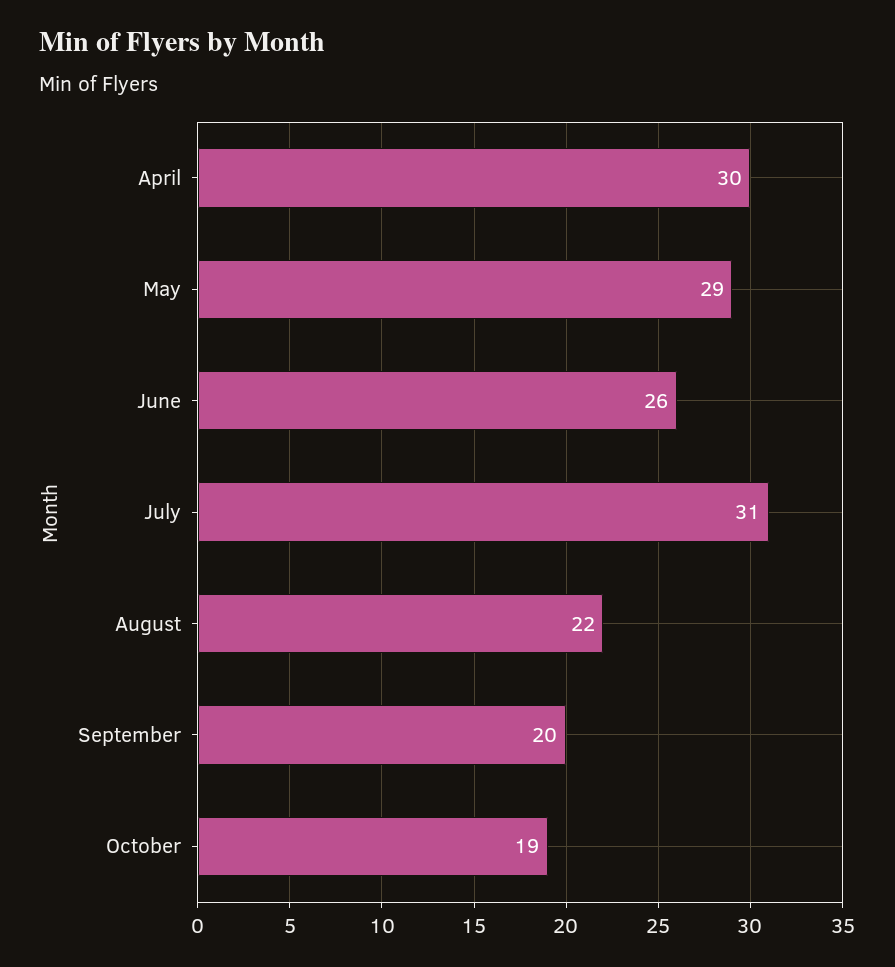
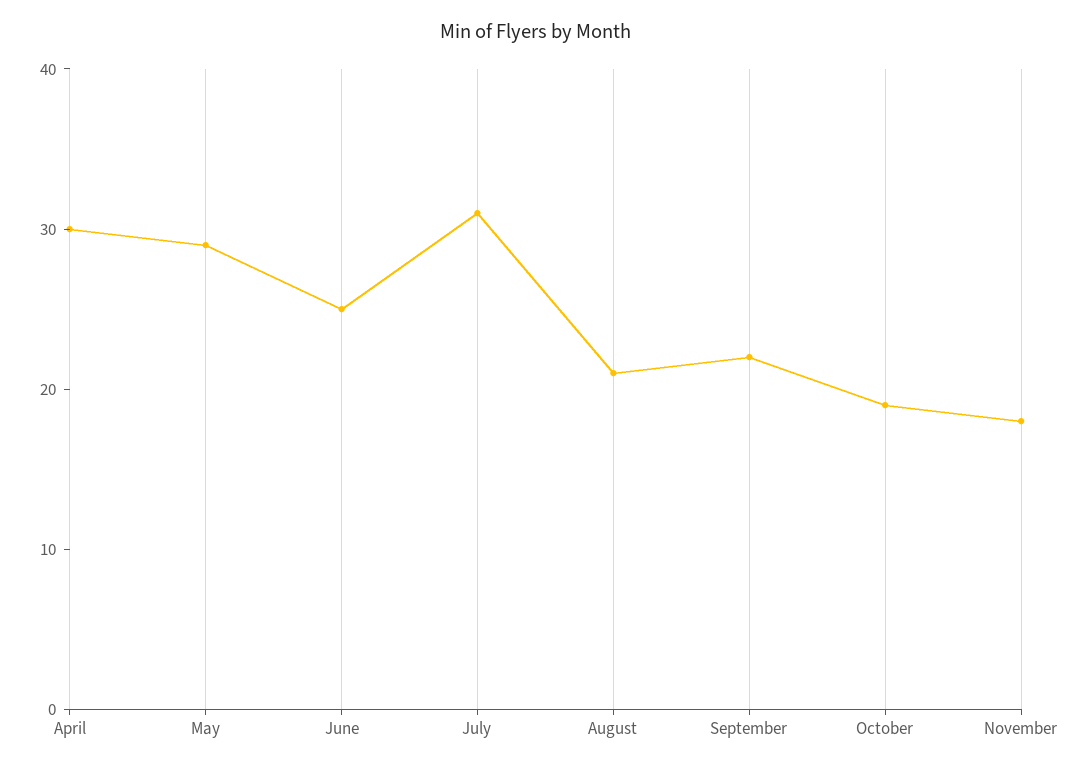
June: 26 -> 25
August: 22 -> 21
September: 20 -> 22
November: none -> 18

